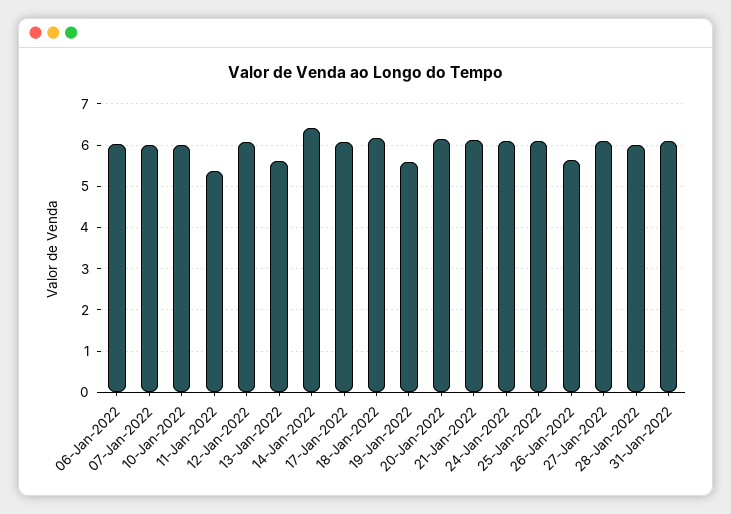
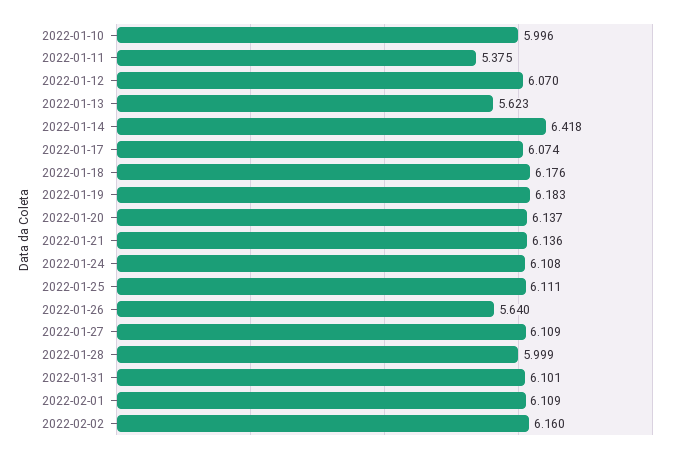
06-Jan-2022: 6 -> none
07-Jan-2022: 6 -> none
19-Jan-2022: 5.6 -> 6.183
2022-02-01: none -> 6.109
2022-02-02: none -> 6.16

